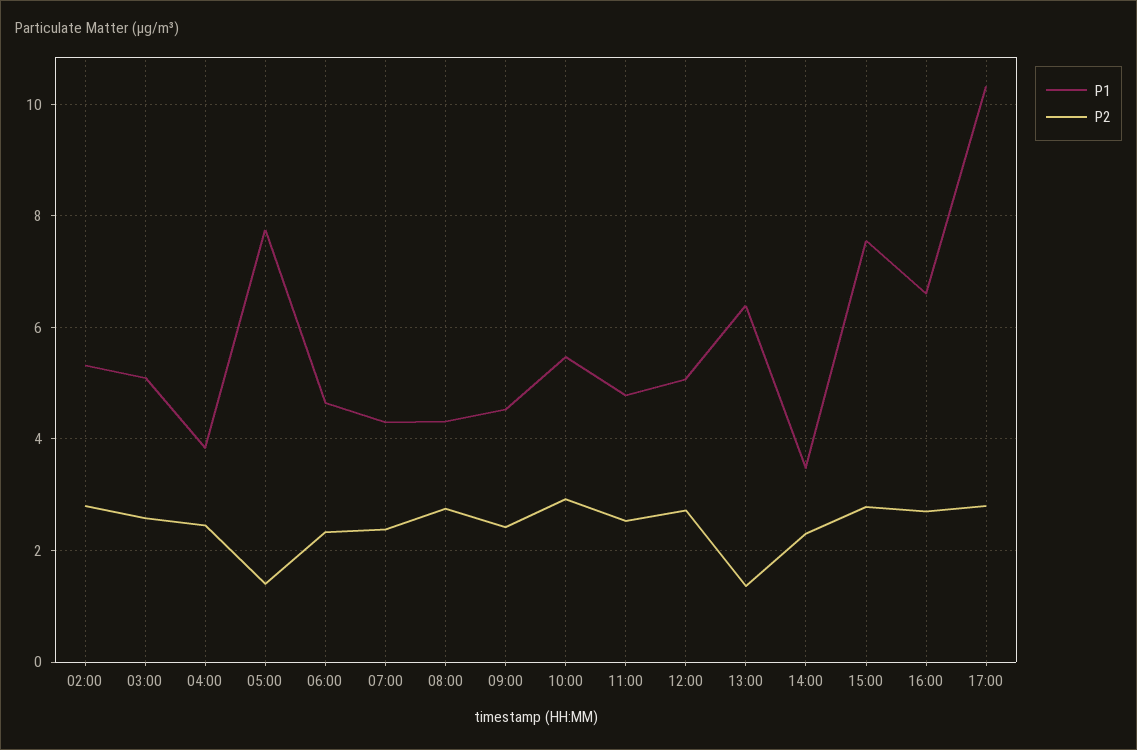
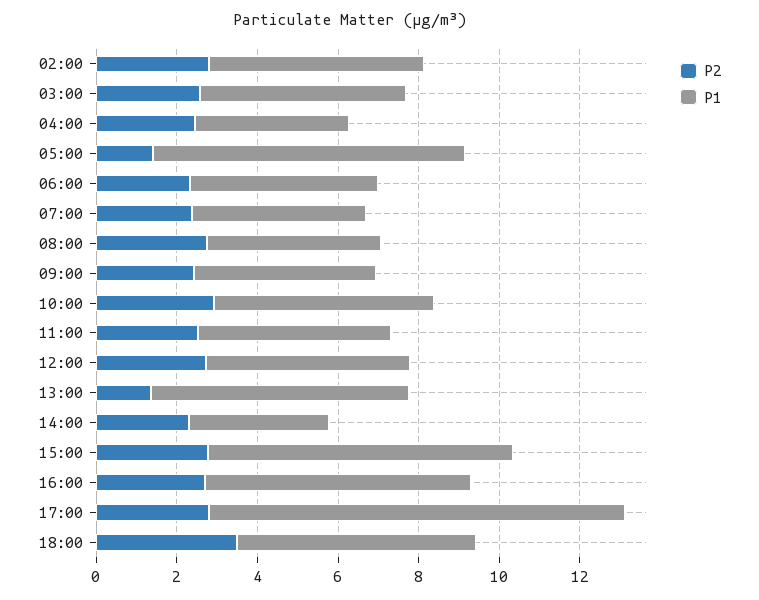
P2, 18:00: none -> 3.5
P1, 18:00: none -> 6

